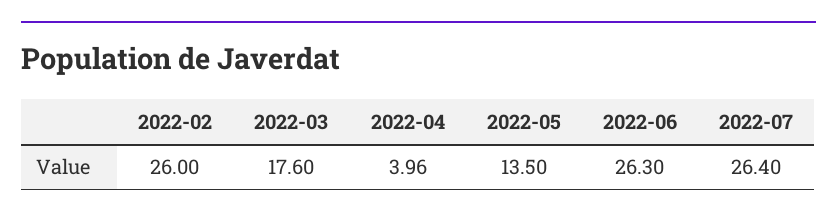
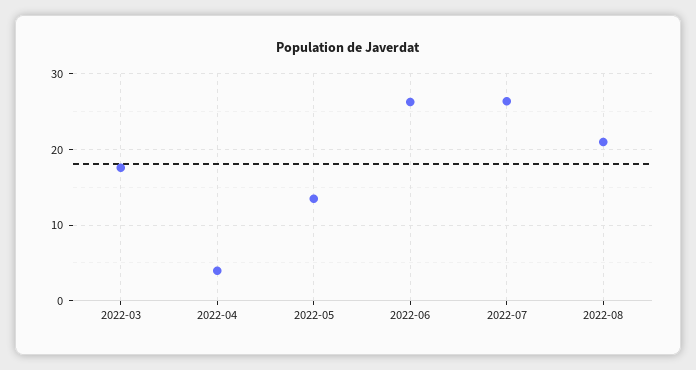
2022-02: 26 -> none
2022-08: none -> 21

